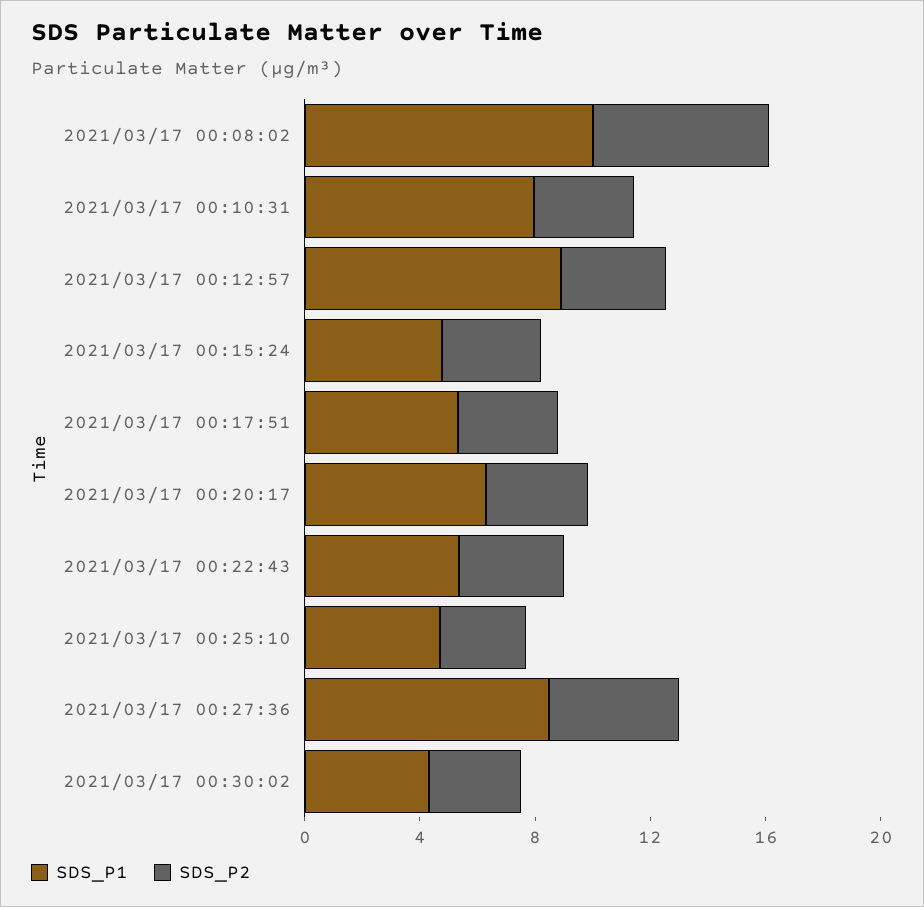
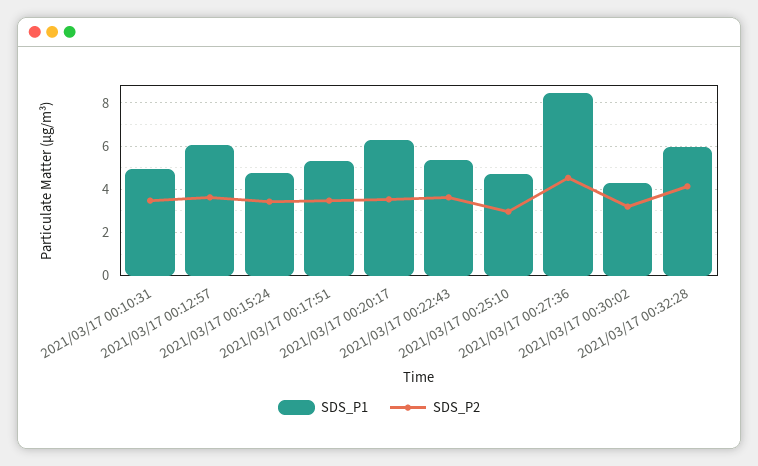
SDS_P1, 2021/03/17 00:08:02: 10 -> none
SDS_P2, 2021/03/17 00:08:02: 6 -> none
SDS_P1, 2021/03/17 00:10:31: 8 -> 5
SDS_P1, 2021/03/17 00:12:57: 9 -> 6
SDS_P1, 2021/03/17 00:32:28: none -> 6
SDS_P2, 2021/03/17 00:32:28: none -> 4

